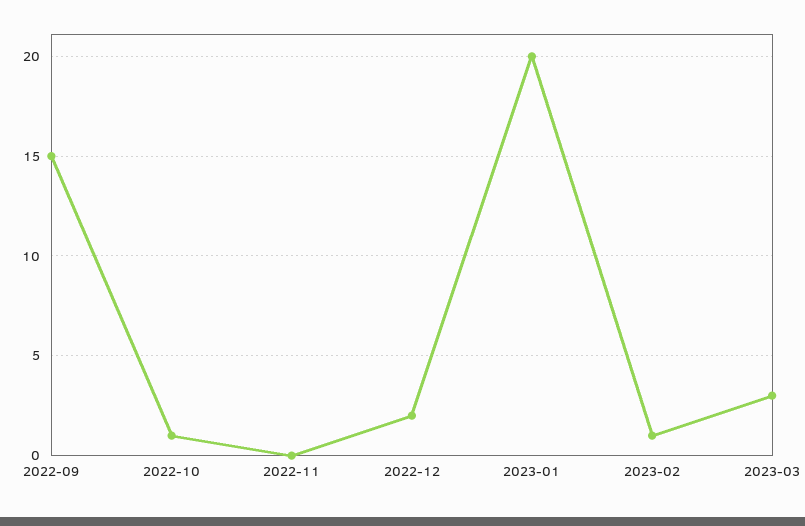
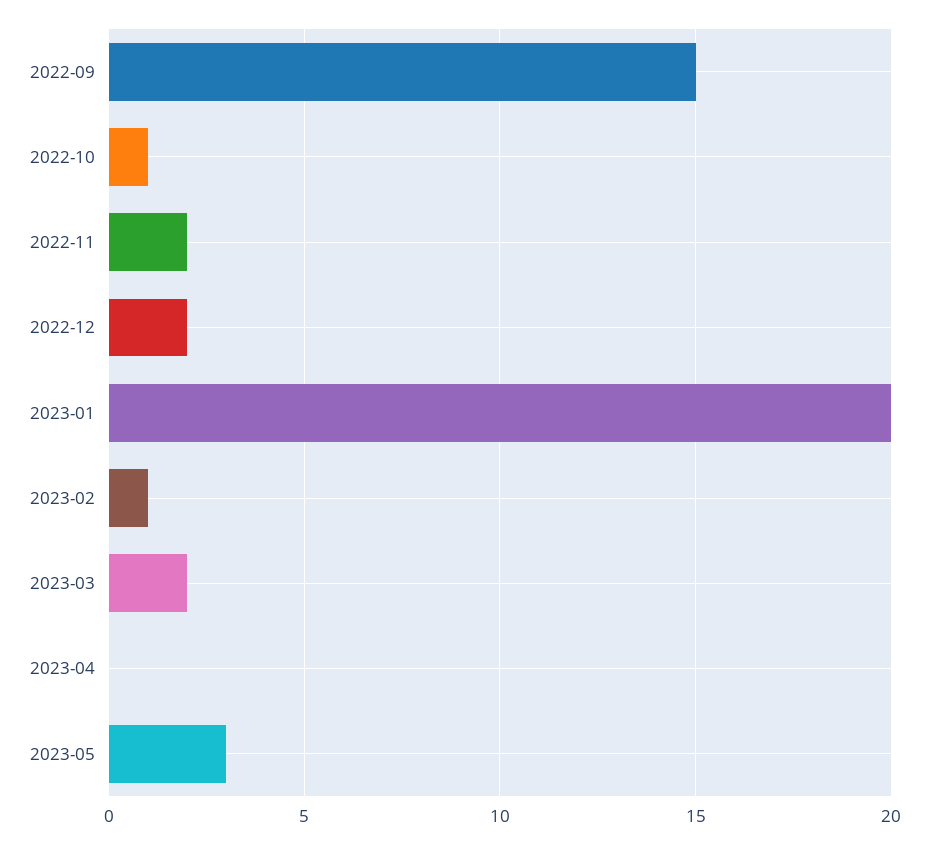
2022-11: 0 -> 2
2023-03: 3 -> 2
2023-04: none -> 0
2023-05: none -> 3

